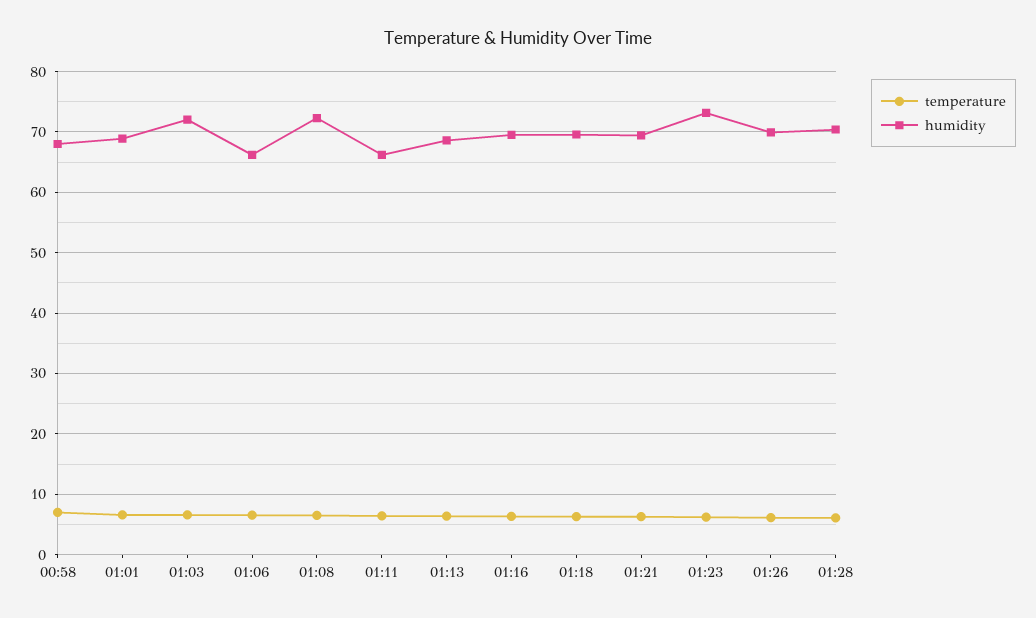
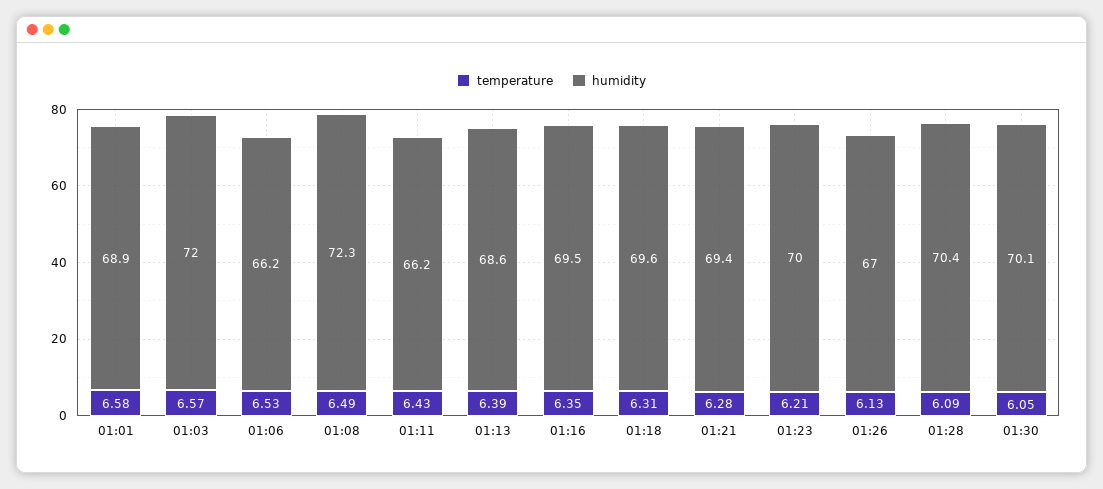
temperature, 00:58: 7 -> none
humidity, 00:58: 68 -> none
humidity, 01:23: 73 -> 70
humidity, 01:26: 70 -> 67
temperature, 01:30: none -> 6.05
humidity, 01:30: none -> 70.1

